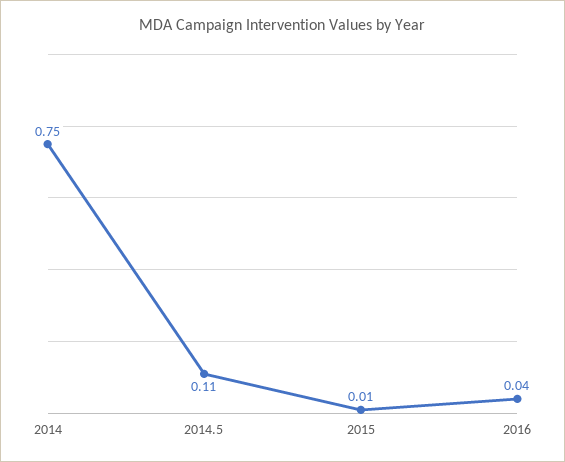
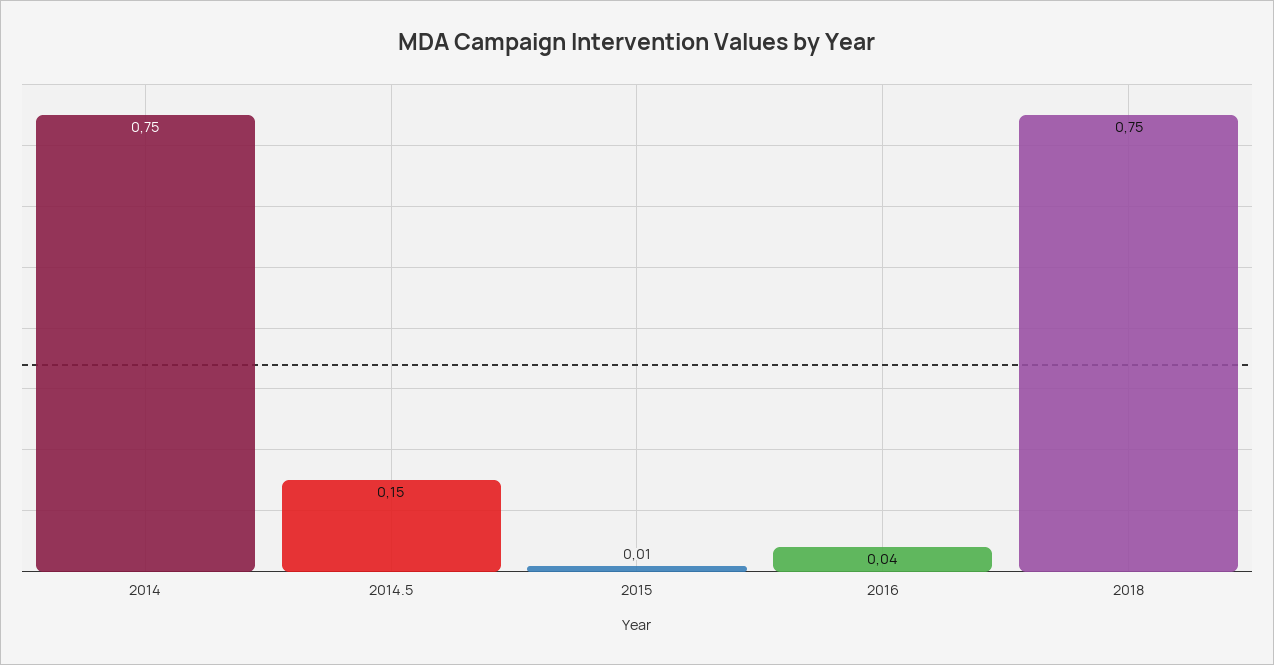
2014.5: 0.11 -> 0.15
2018: none -> 0.75

